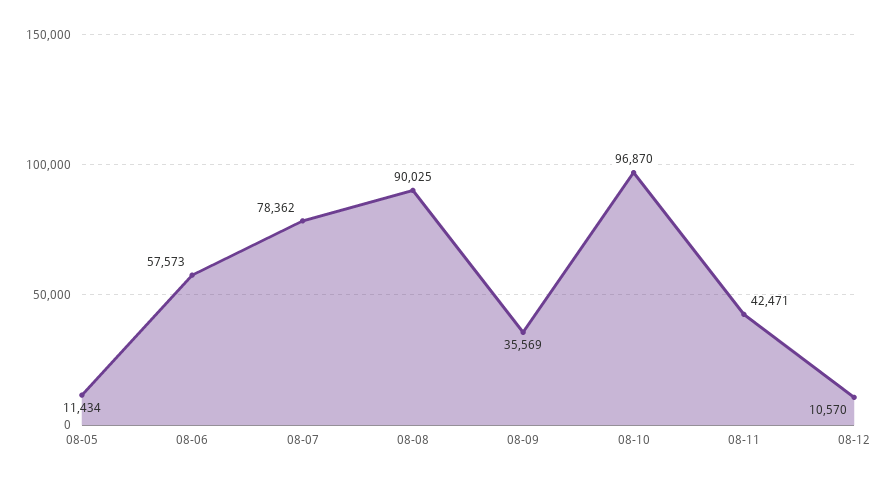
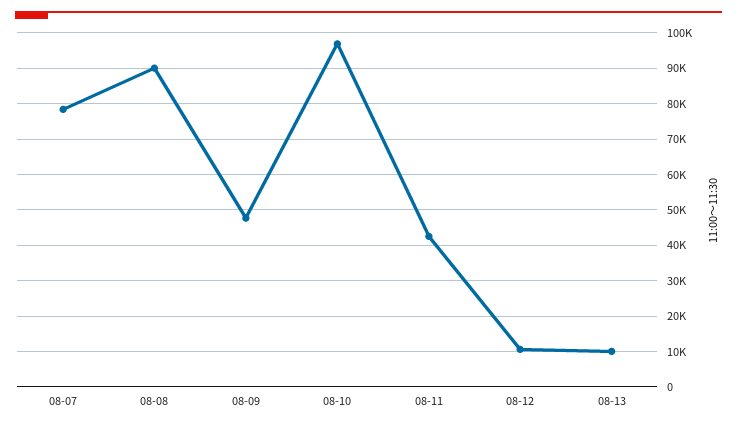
08-05: 11434 -> none
08-06: 57573 -> none
08-09: 35569 -> 48000
08-13: none -> 10000

